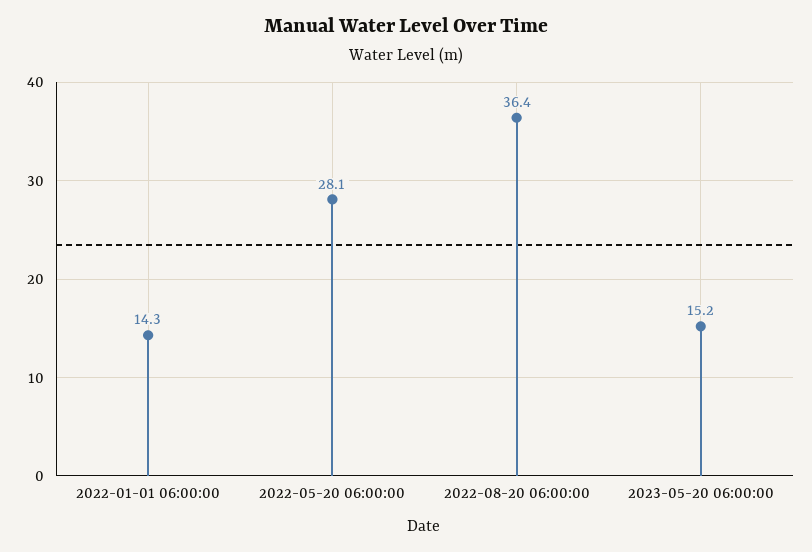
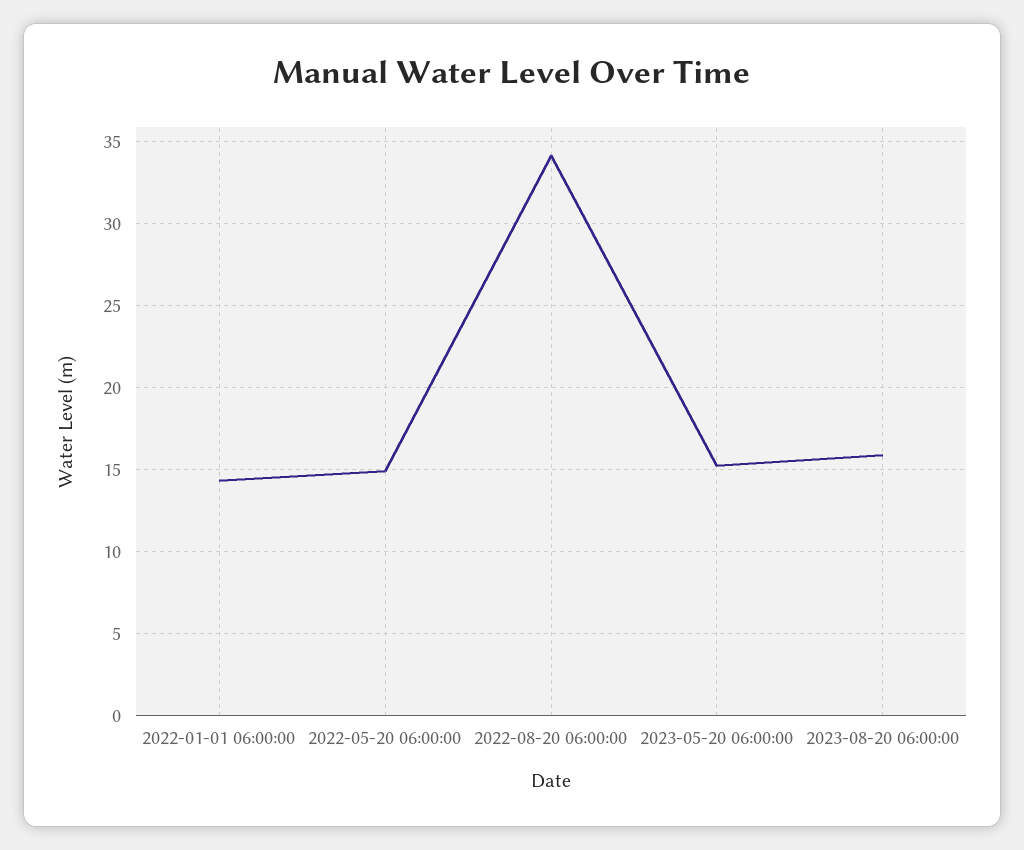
2022-05-20 06:00:00: 28.1 -> 15
2022-08-20 06:00:00: 36.4 -> 34
2023-08-20 06:00:00: none -> 16

